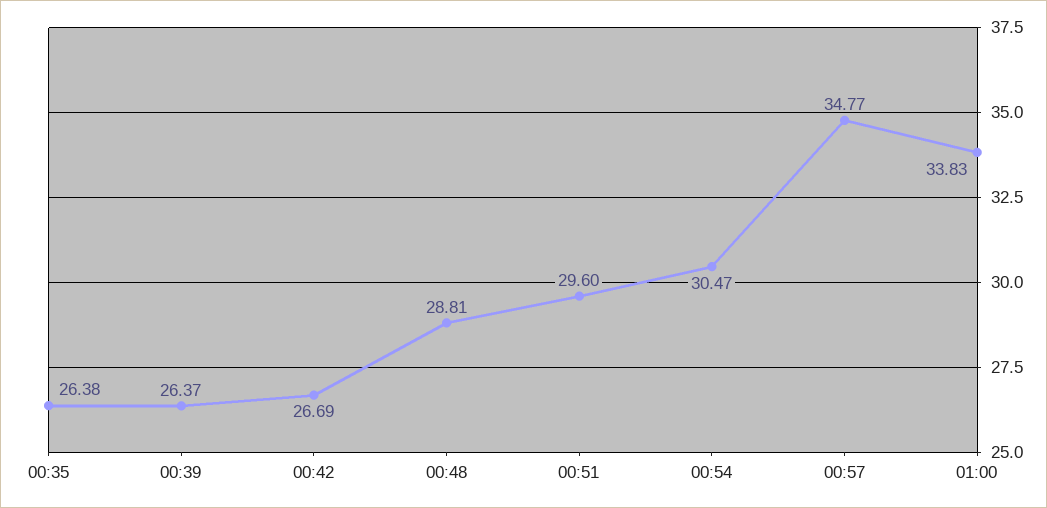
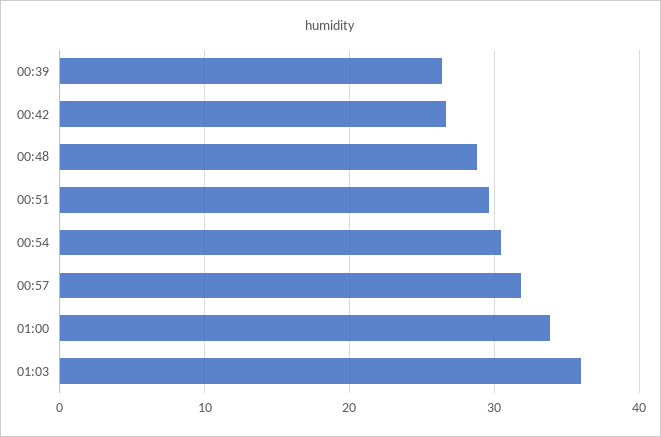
00:35: 26.38 -> none
00:57: 34.77 -> 32
01:03: none -> 36

